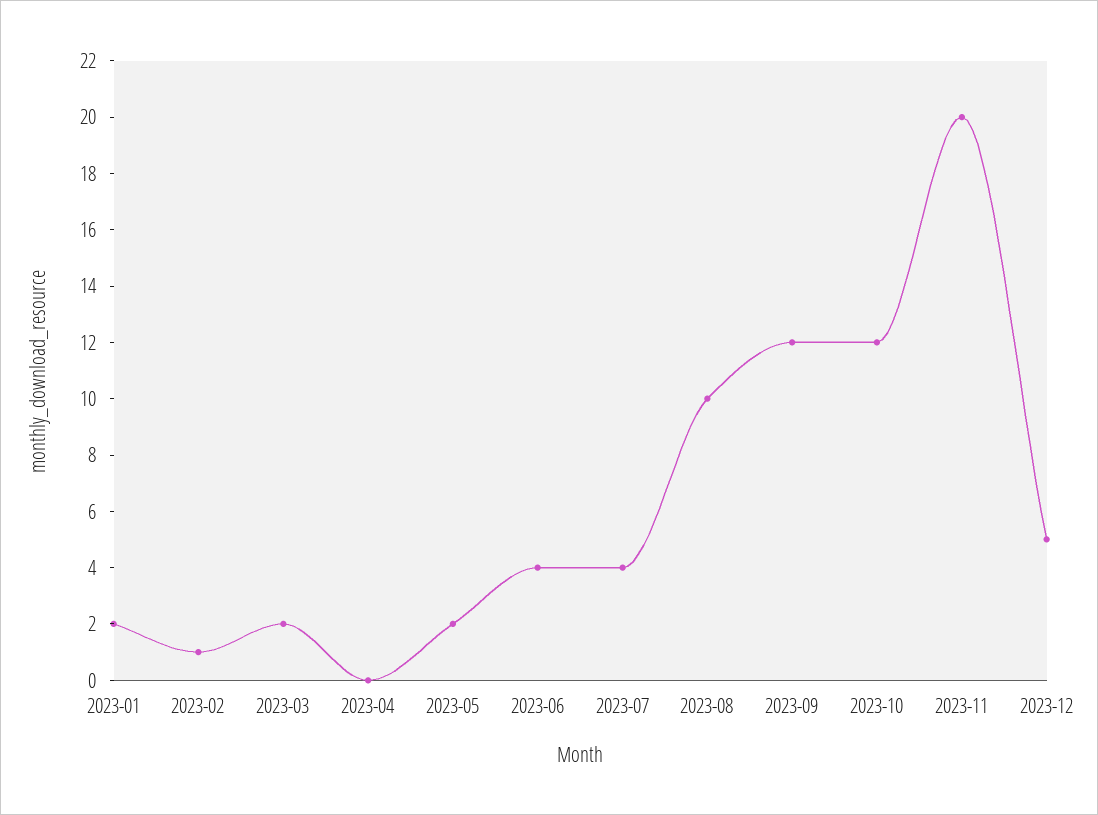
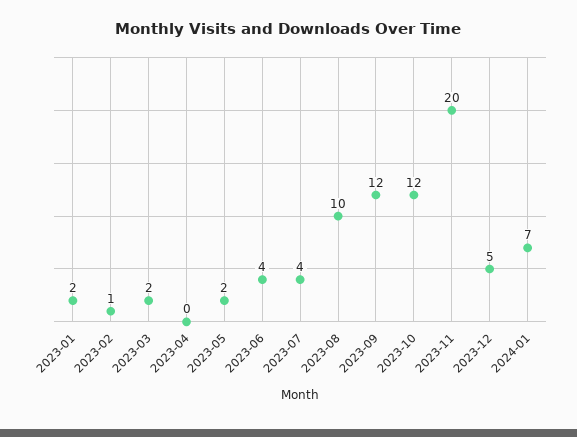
2024-01: none -> 7

